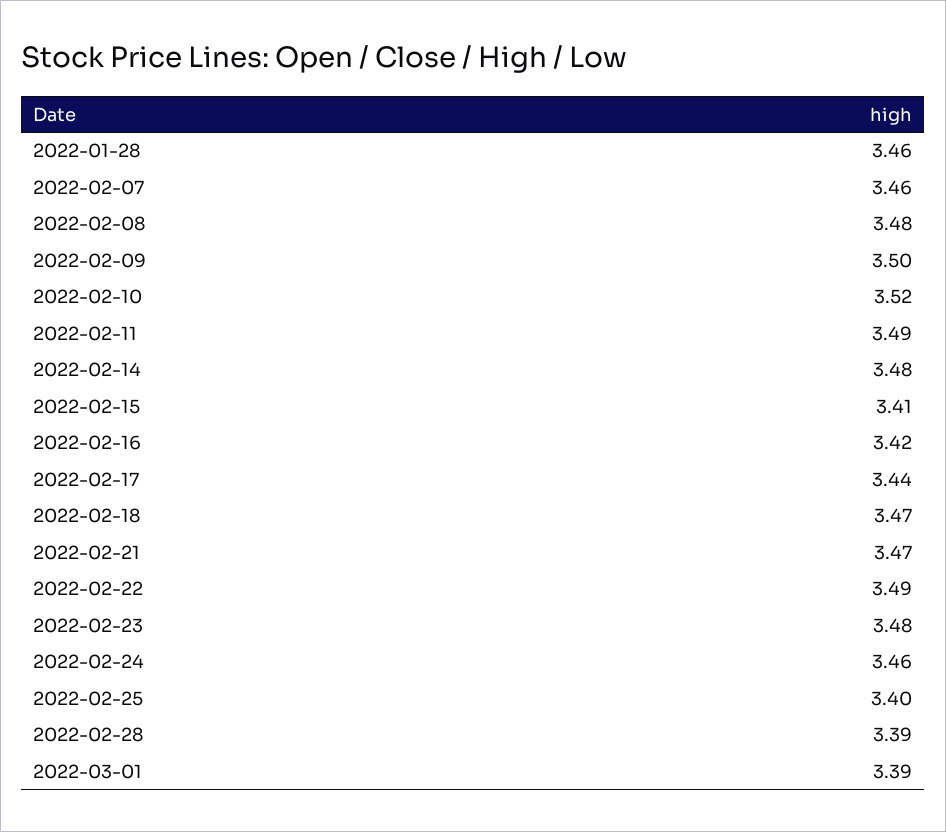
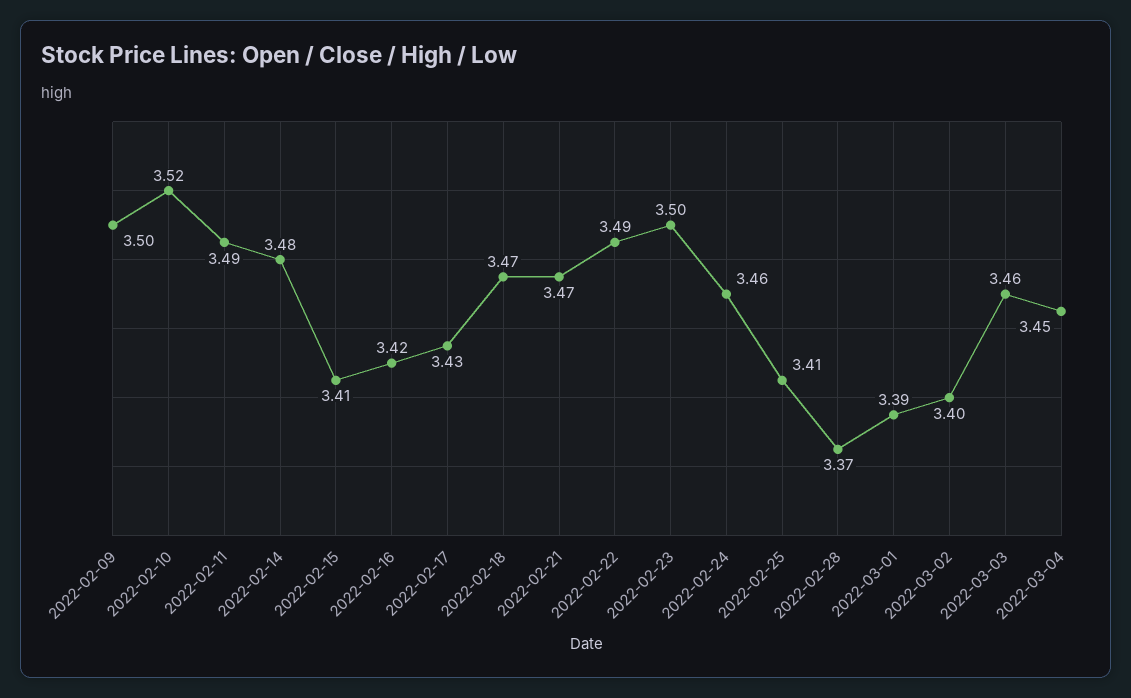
2022-01-28: 3.46 -> none
2022-02-07: 3.46 -> none
2022-02-08: 3.48 -> none
2022-02-17: 3.44 -> 3.43
2022-02-23: 3.48 -> 3.5
2022-02-25: 3.4 -> 3.41
2022-02-28: 3.39 -> 3.37
2022-03-02: none -> 3.4
2022-03-03: none -> 3.46
2022-03-04: none -> 3.45

